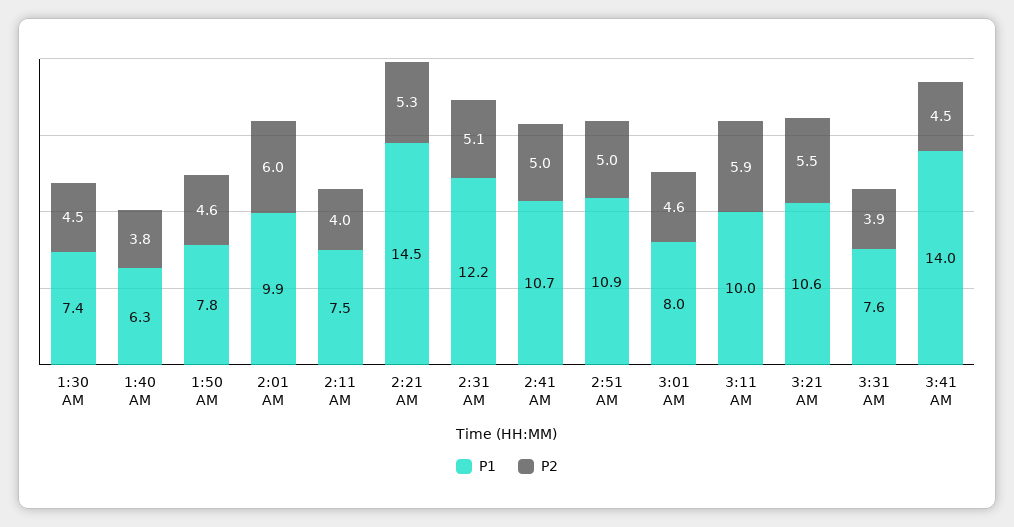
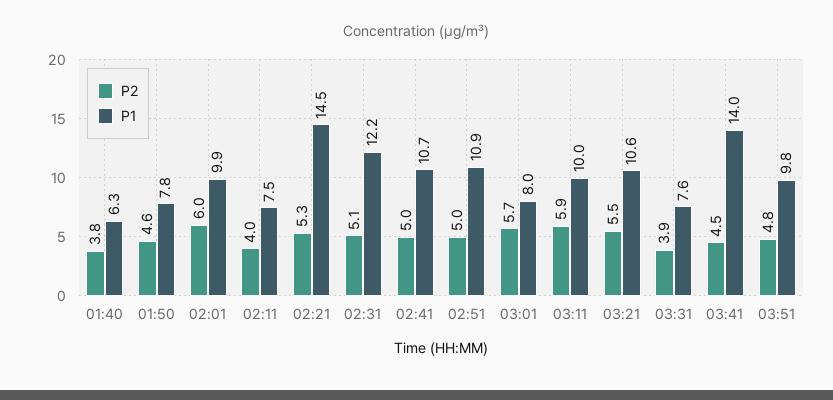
P1, 1:30 AM: 7.4 -> none
P2, 1:30 AM: 4.5 -> none
P2, 3:01 AM: 4.6 -> 5.7
P2, 03:51: none -> 4.8
P1, 03:51: none -> 9.8

